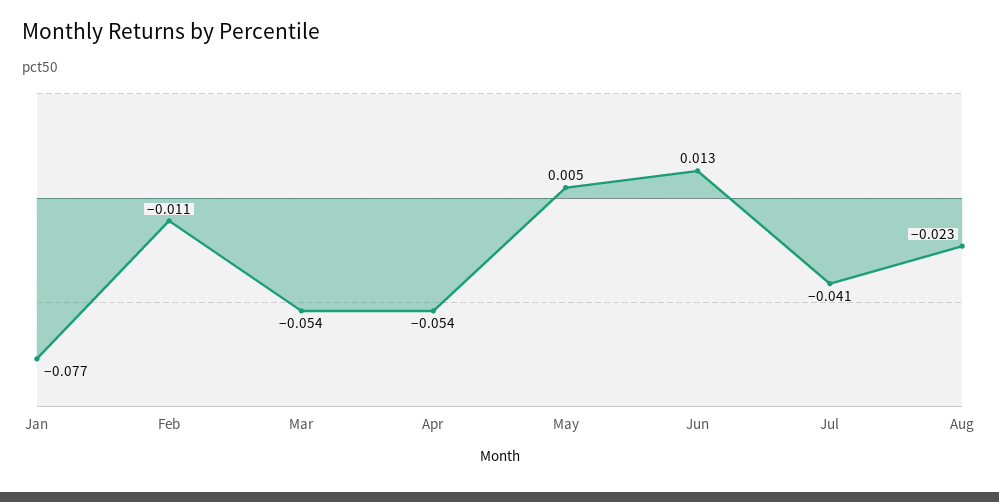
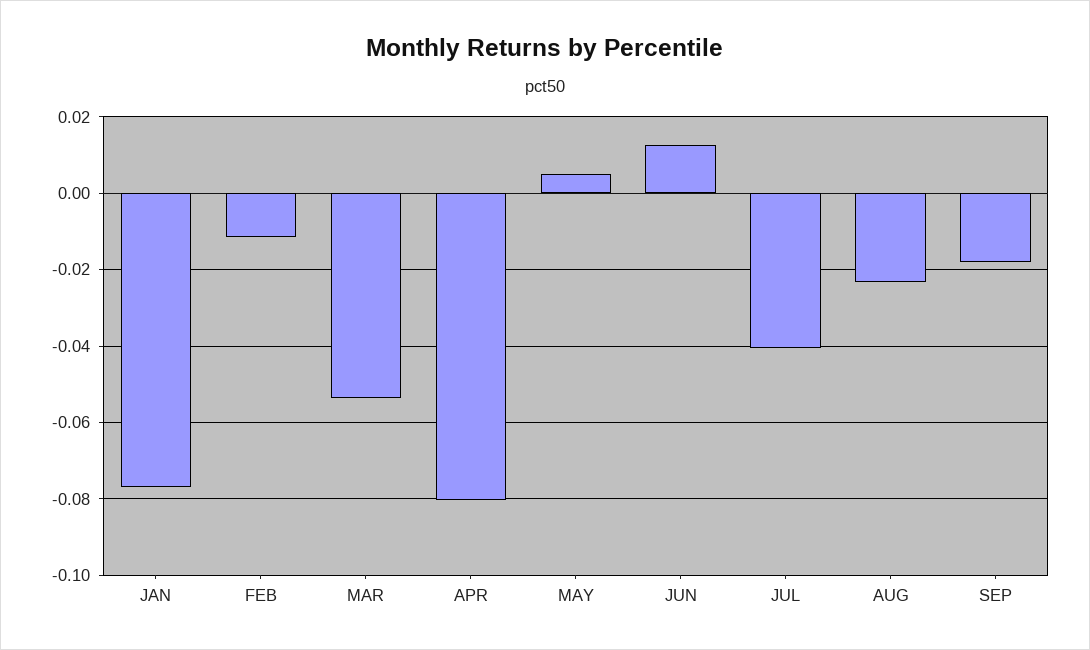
Apr: -0.054 -> -0.08
SEP: none -> -0.018

